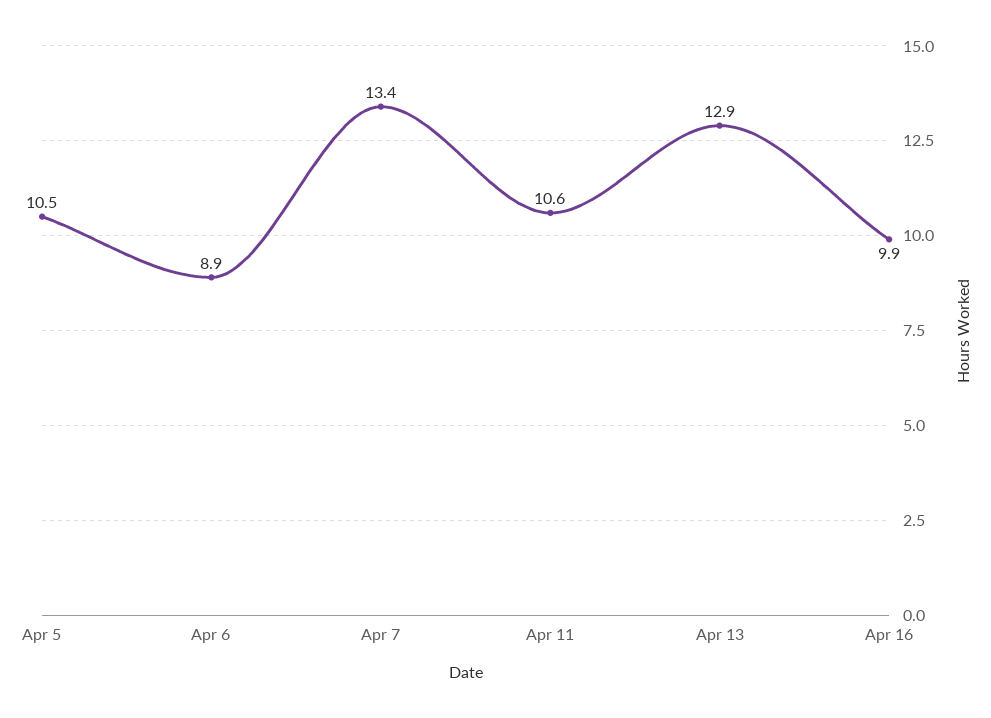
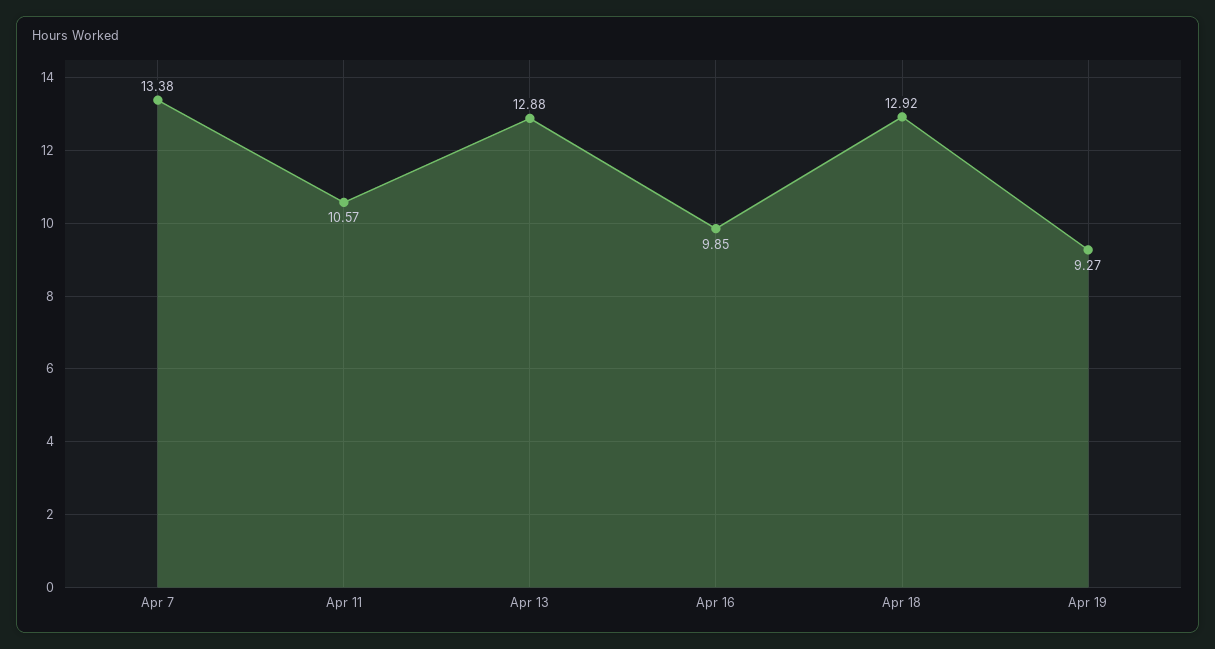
Apr 5: 10.5 -> none
Apr 6: 8.9 -> none
Apr 18: none -> 12.92
Apr 19: none -> 9.27

